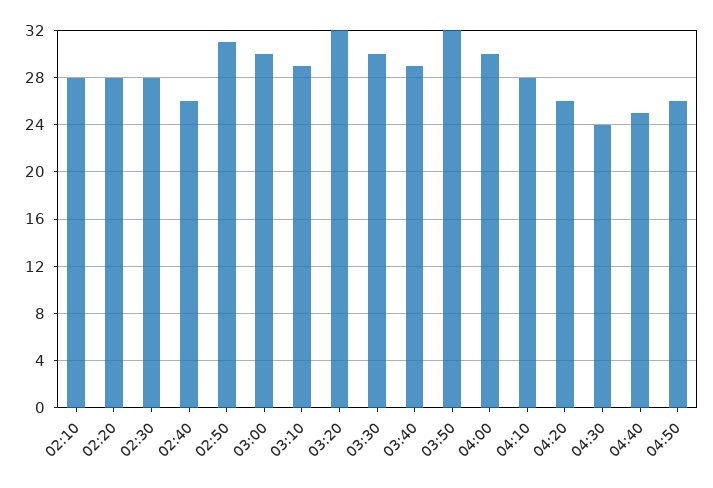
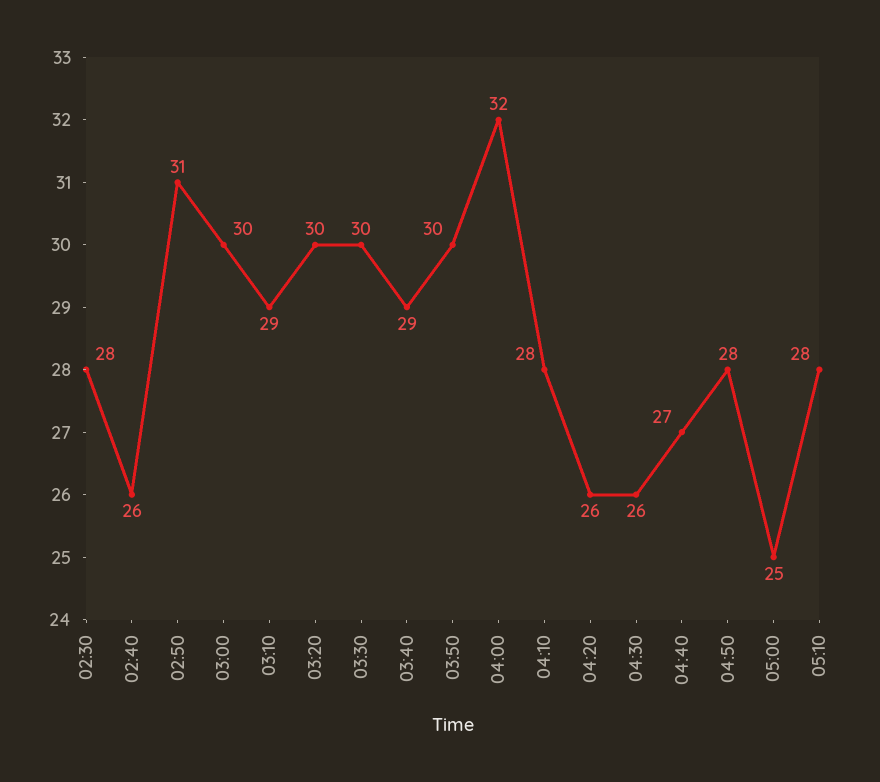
02:10: 28 -> none
02:20: 28 -> none
03:20: 32 -> 30
03:50: 32 -> 30
04:00: 30 -> 32
04:30: 24 -> 26
04:40: 25 -> 27
04:50: 26 -> 28
05:00: none -> 25
05:10: none -> 28

